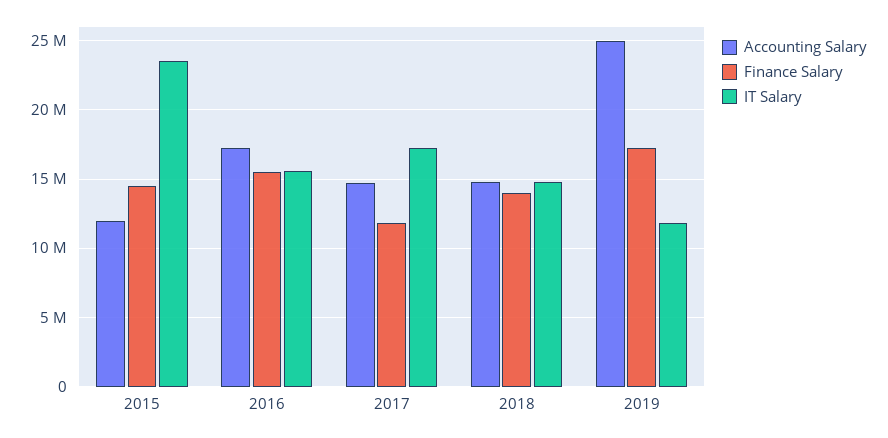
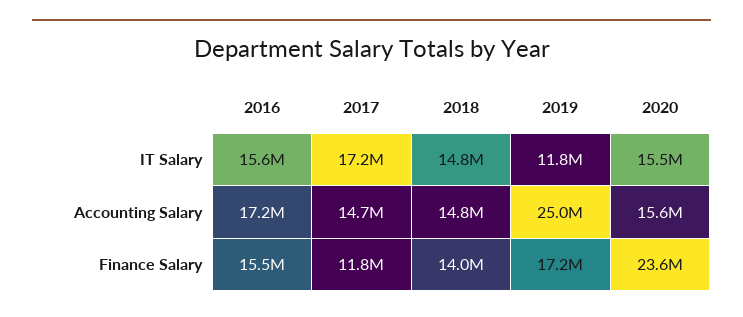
Accounting Salary, 2015: 12000000 -> none
Finance Salary, 2015: 14500000 -> none
IT Salary, 2015: 23500000 -> none
IT Salary, 2020: none -> 15500000
Accounting Salary, 2020: none -> 15600000
Finance Salary, 2020: none -> 23600000

